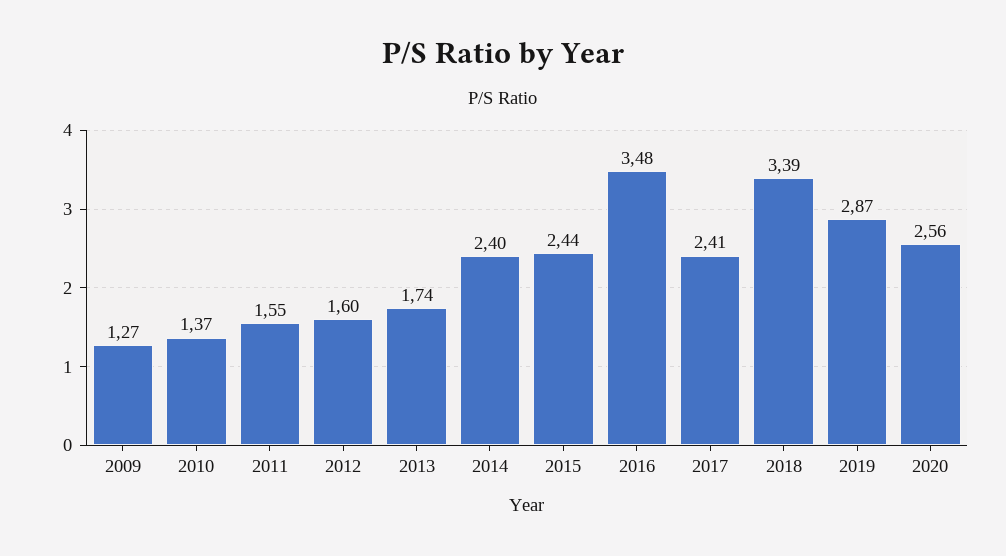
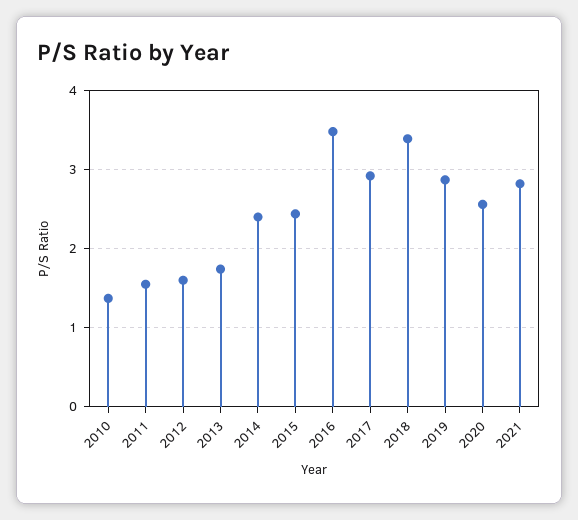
2009: 1.27 -> none
2017: 2.41 -> 2.9
2021: none -> 2.8

